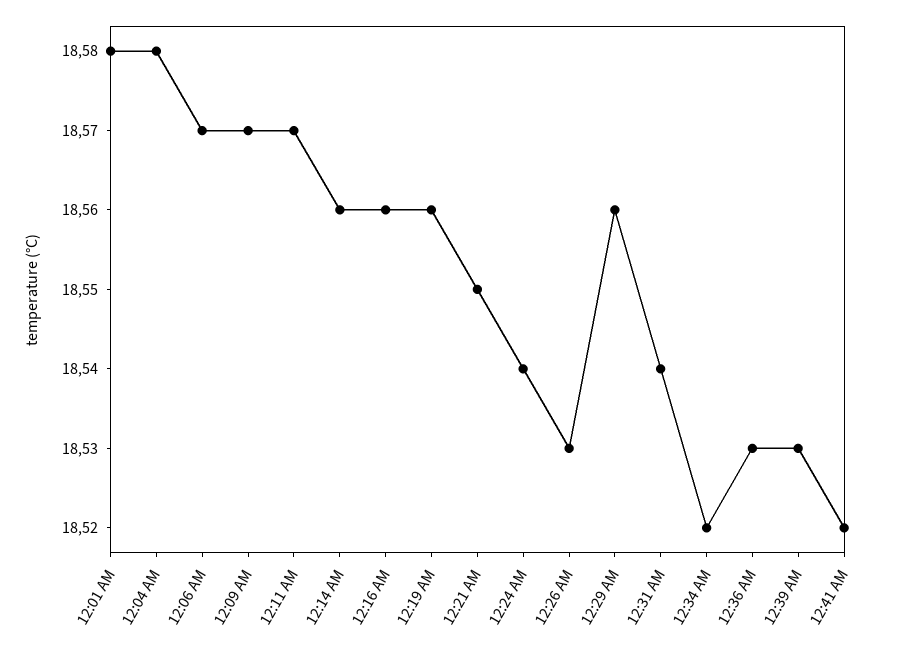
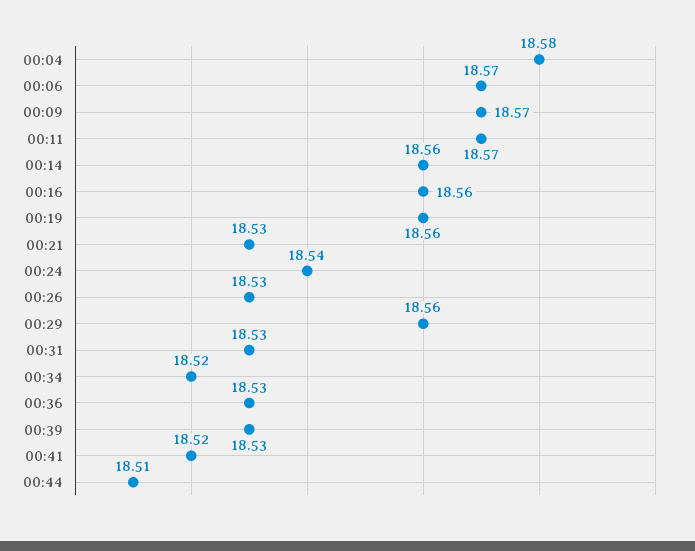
12:01 AM: 18.58 -> none
12:21 AM: 18.55 -> 18.53
12:31 AM: 18.54 -> 18.53
00:44: none -> 18.51

